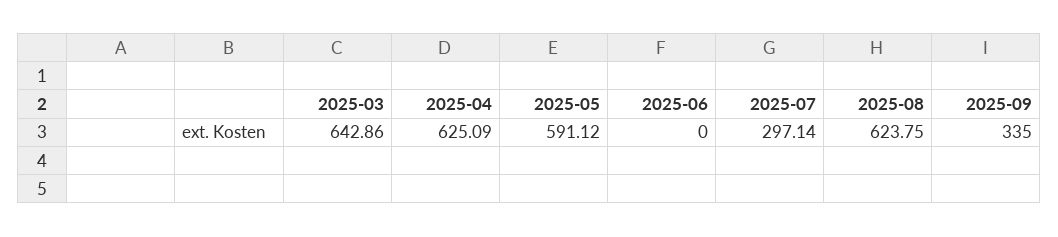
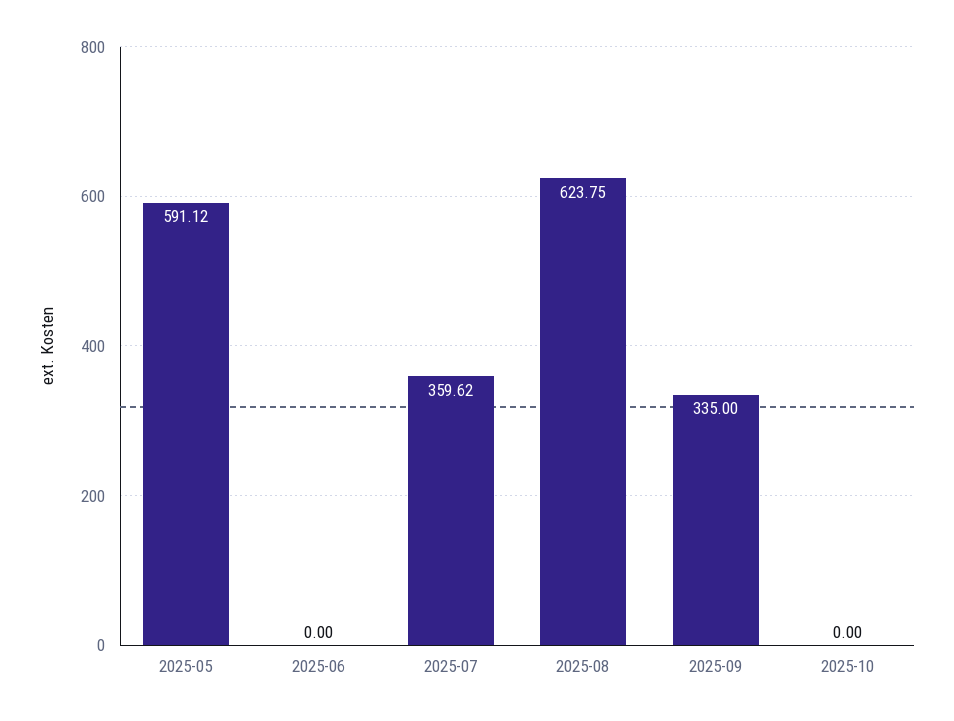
2025-03: 642.86 -> none
2025-04: 625.09 -> none
2025-07: 297.14 -> 359.62
2025-10: none -> 0

